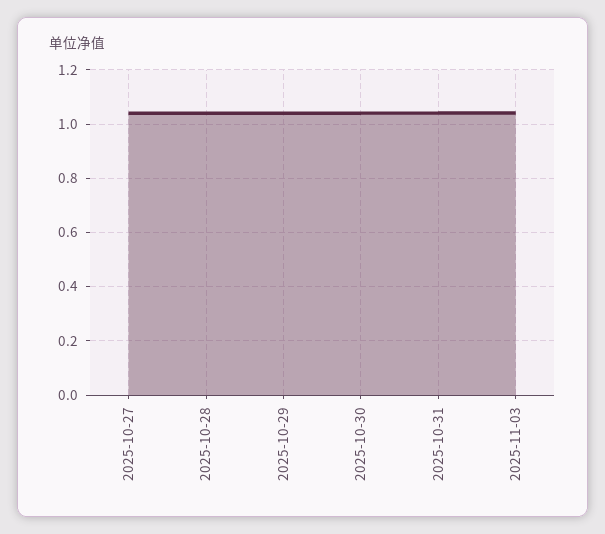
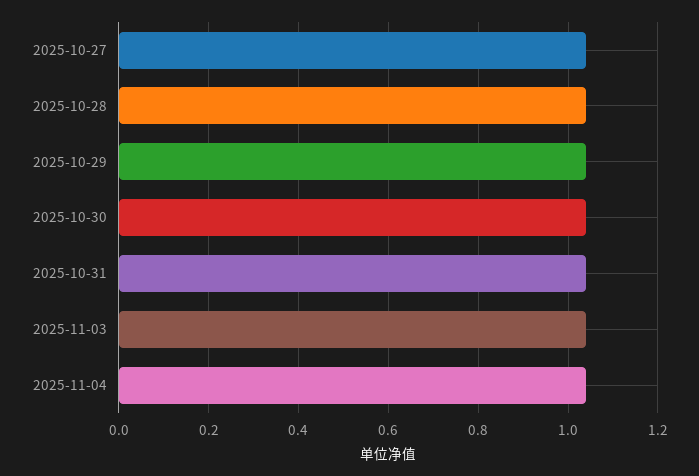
2025-11-04: none -> 1.04

